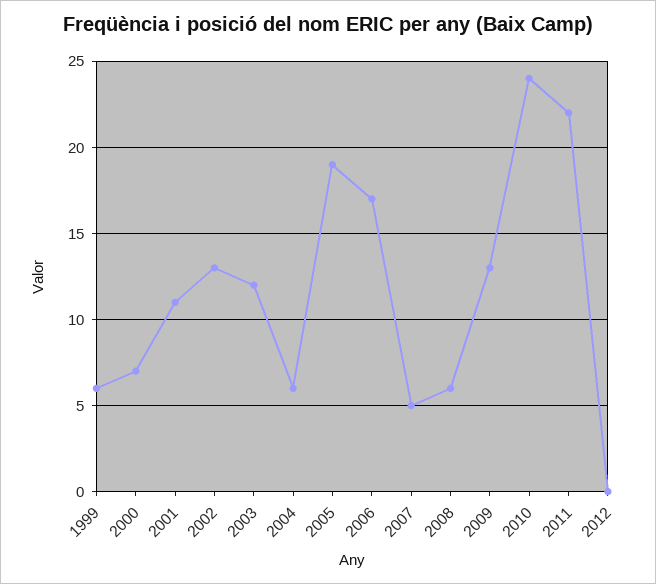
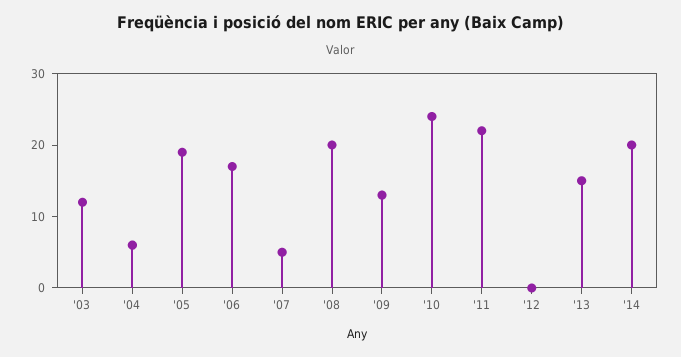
1999: 6 -> none
2000: 7 -> none
2001: 11 -> none
2002: 13 -> none
2008: 6 -> 20
'13: none -> 15
'14: none -> 20

